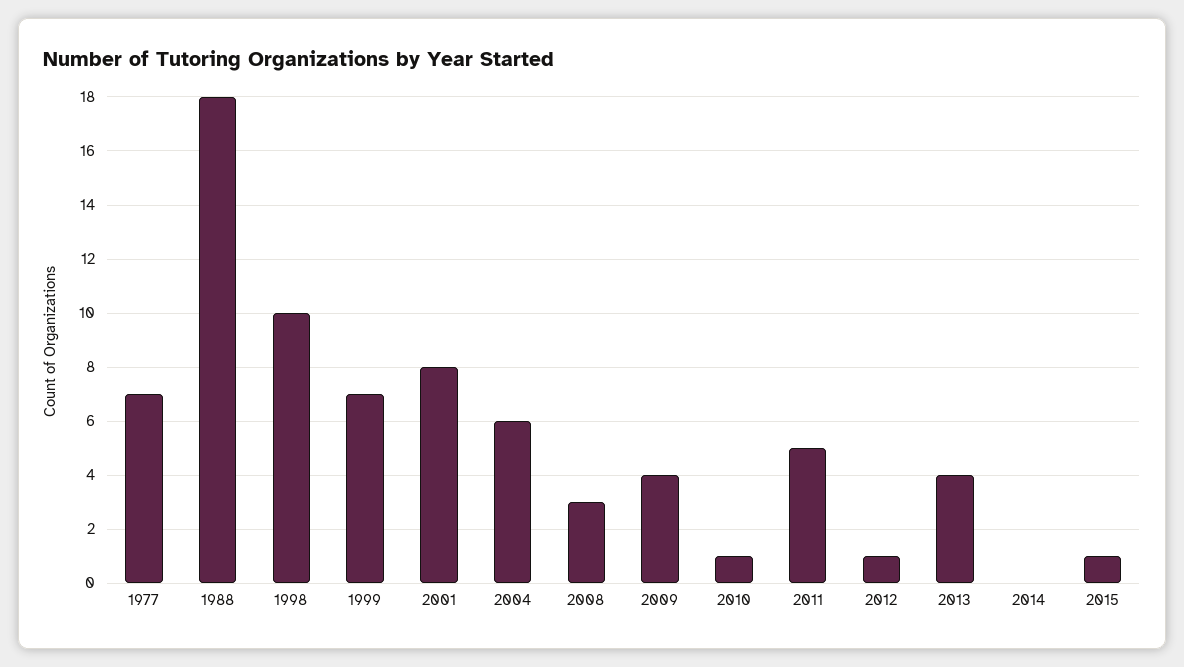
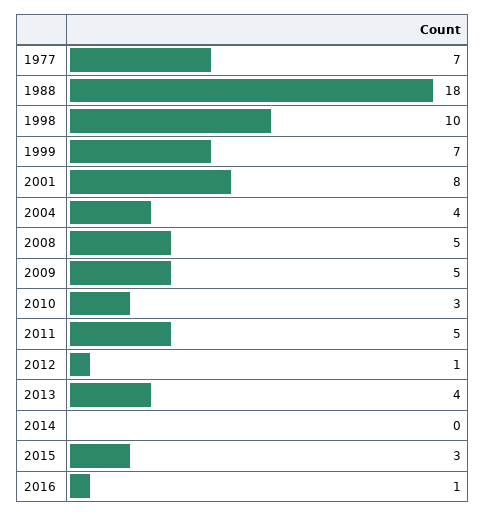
2004: 6 -> 4
2008: 3 -> 5
2009: 4 -> 5
2010: 1 -> 3
2015: 1 -> 3
2016: none -> 1

